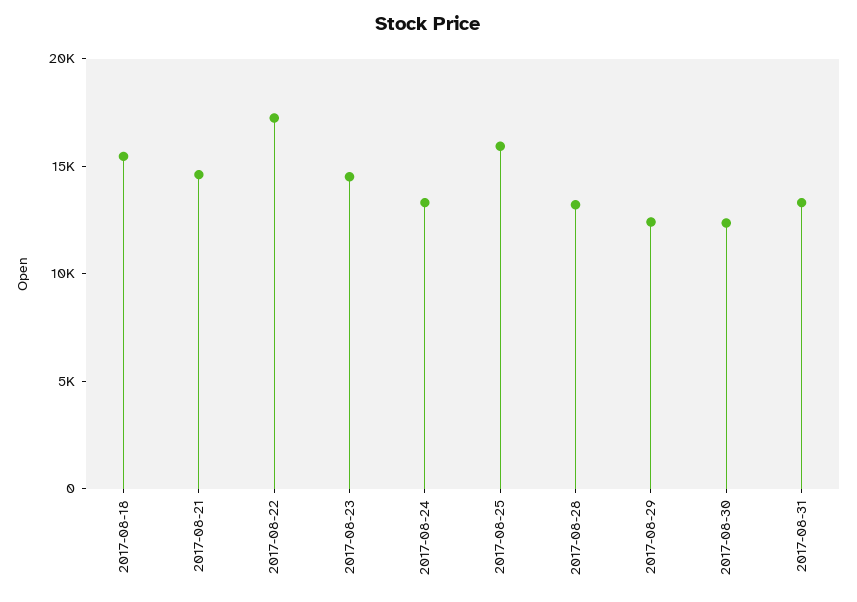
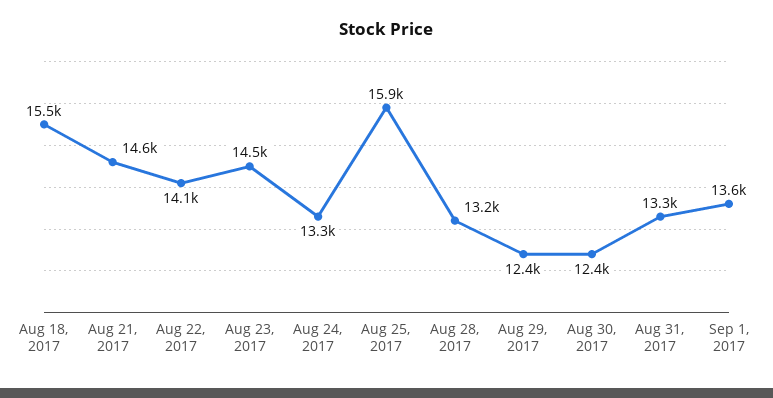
2017-08-22: 17000 -> 14100
Sep 1, 2017: none -> 13600

